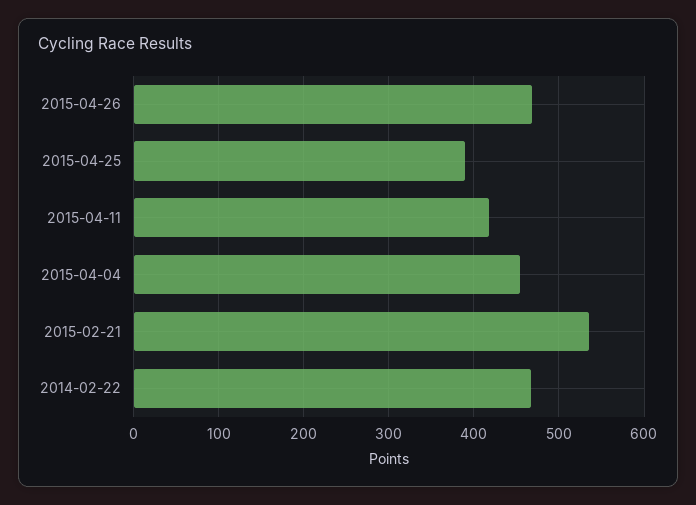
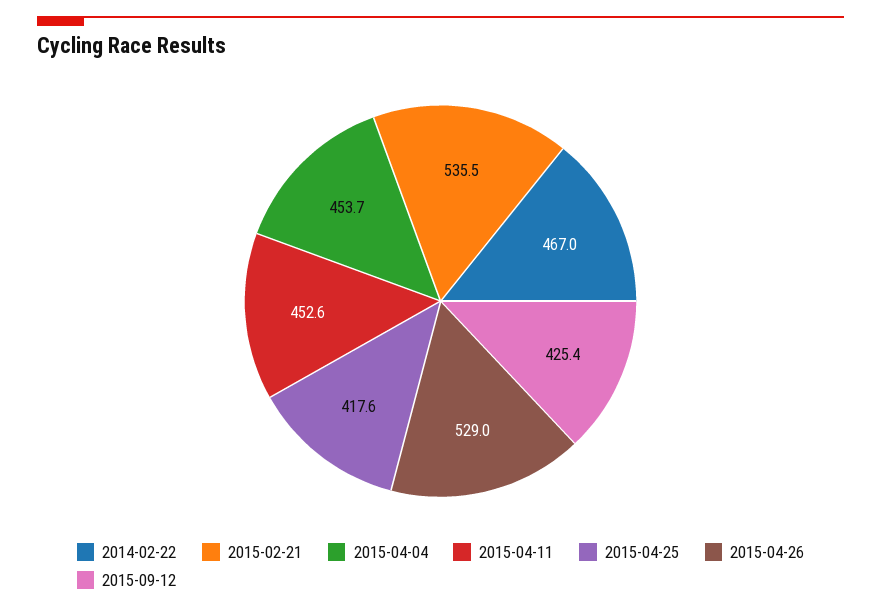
2015-04-26: 470 -> 529
2015-04-25: 390 -> 417.6
2015-04-11: 420 -> 452.6
2015-09-12: none -> 425.4

